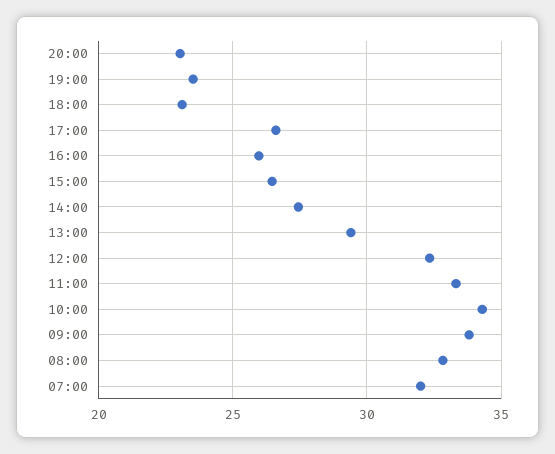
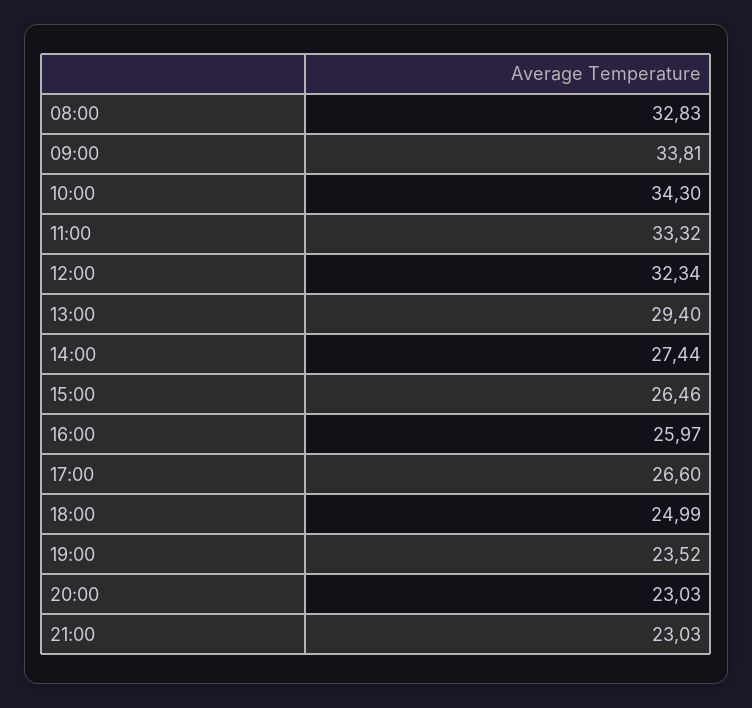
18:00: 23 -> 24.99
07:00: 32 -> none
21:00: none -> 23.03

